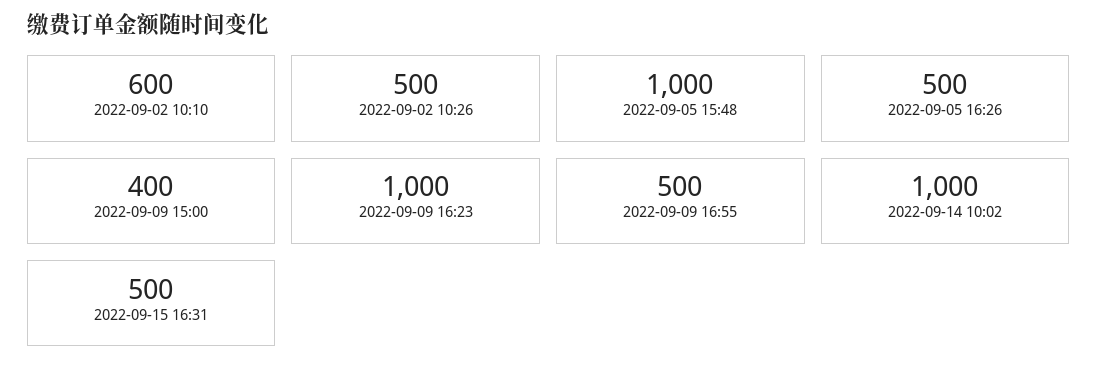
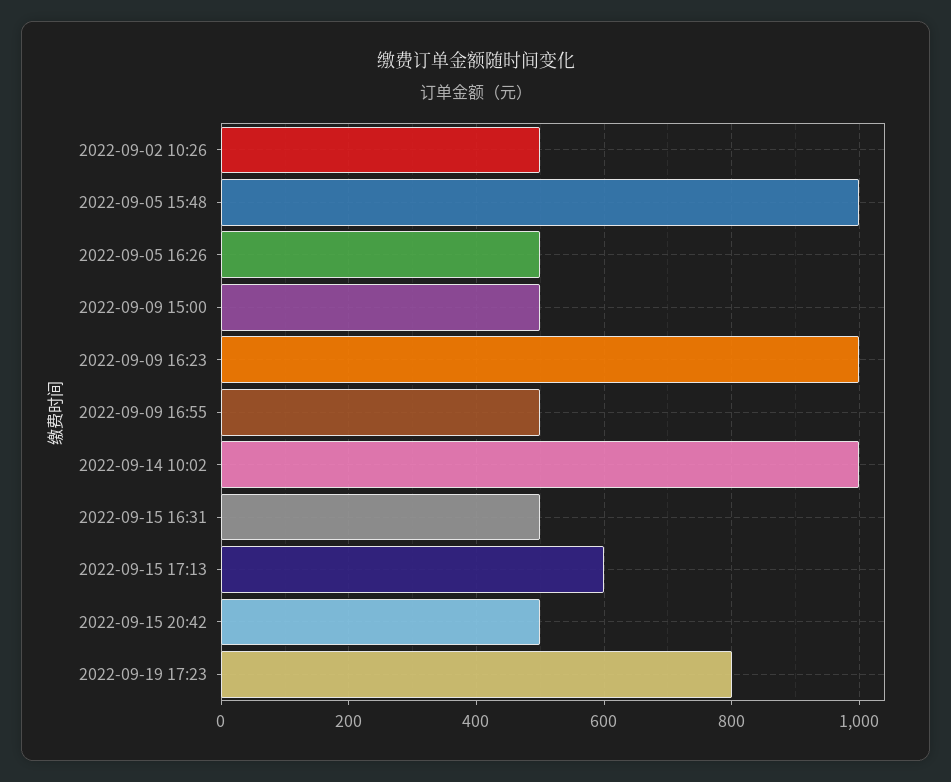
2022-09-02 10:10: 600 -> none
2022-09-09 15:00: 400 -> 500
2022-09-15 17:13: none -> 600
2022-09-15 20:42: none -> 500
2022-09-19 17:23: none -> 800

